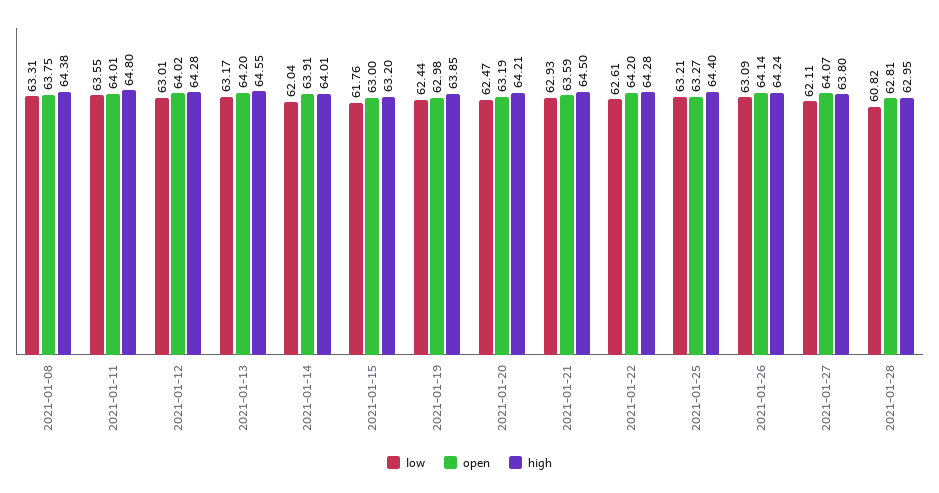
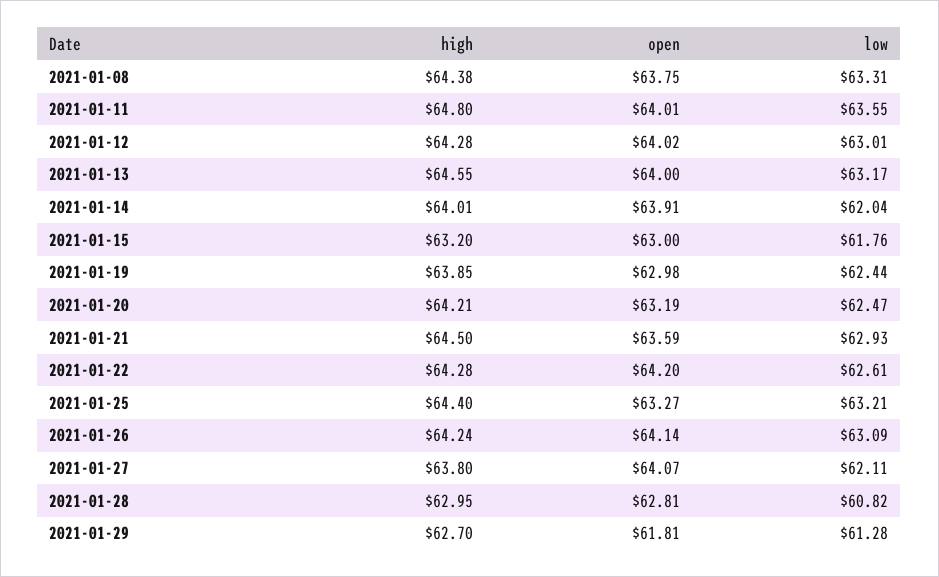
open, 2021-01-13: 64.2 -> 64
high, 2021-01-29: none -> 62.7
open, 2021-01-29: none -> 61.81
low, 2021-01-29: none -> 61.28

